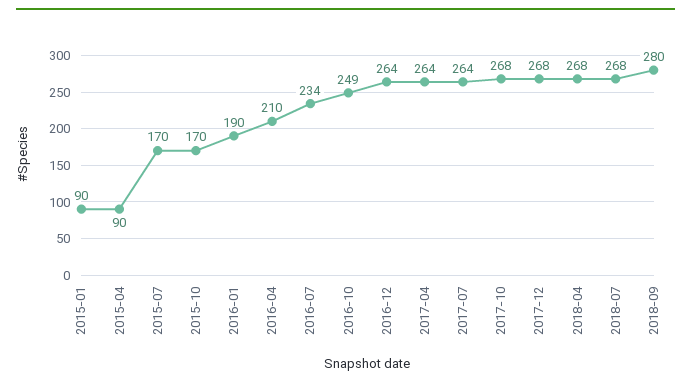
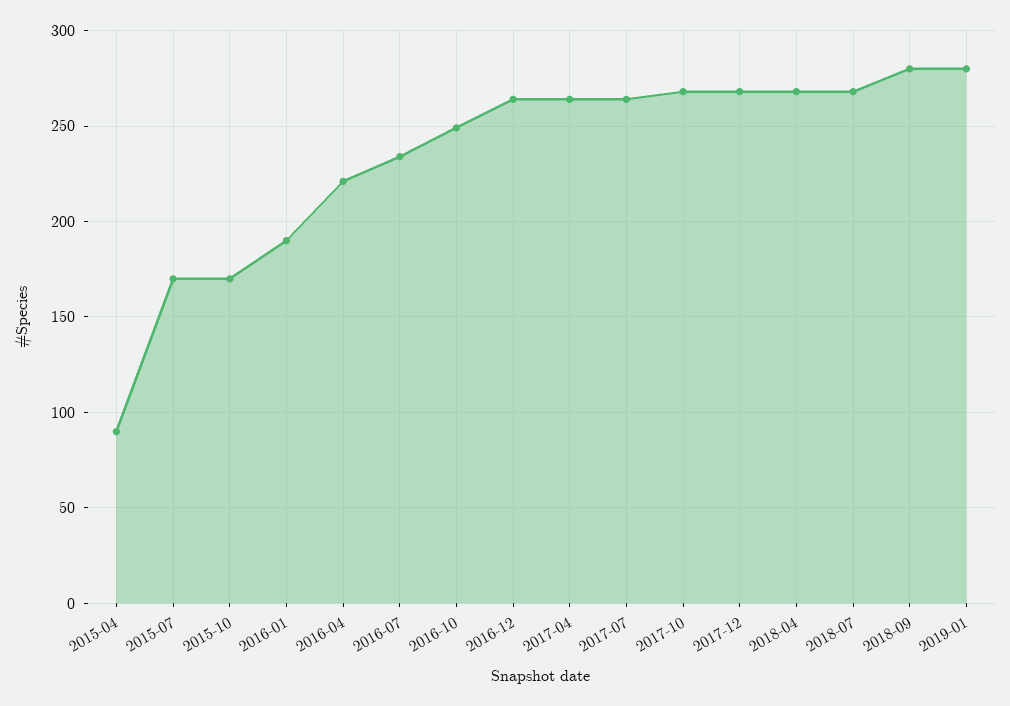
2015-01: 90 -> none
2016-04: 210 -> 220
2019-01: none -> 280

